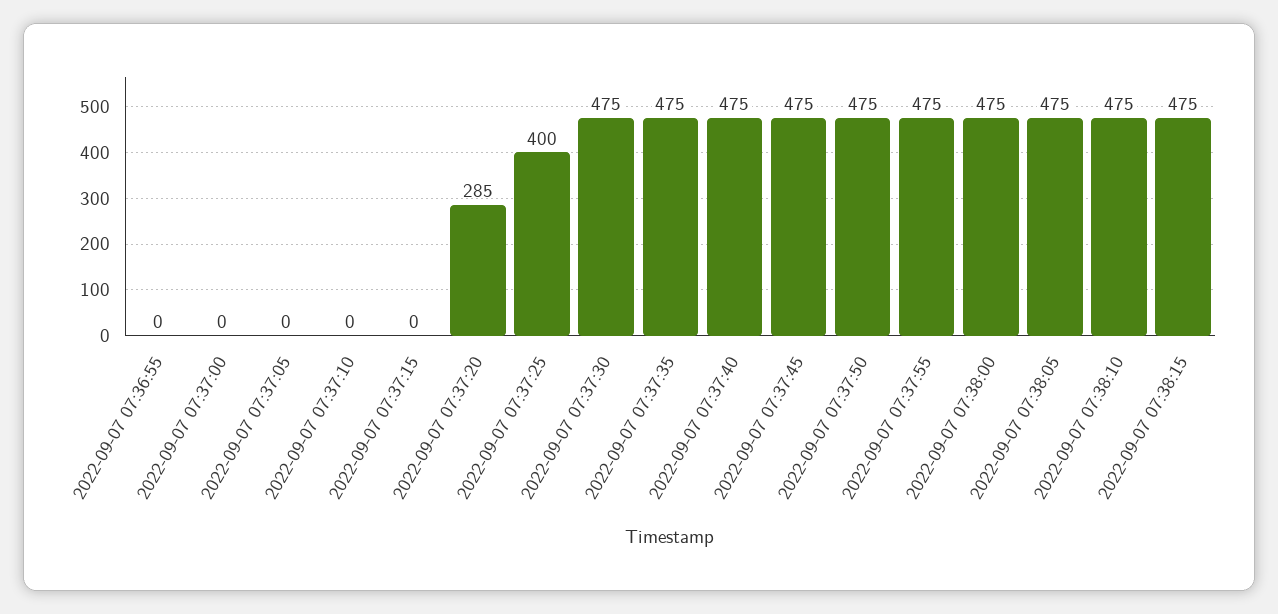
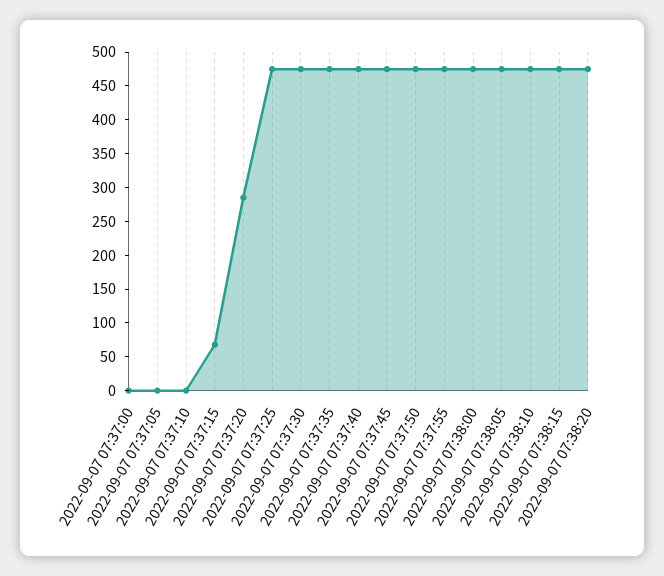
2022-09-07 07:36:55: 0 -> none
2022-09-07 07:37:15: 0 -> 75
2022-09-07 07:37:25: 400 -> 475
2022-09-07 07:38:20: none -> 475

